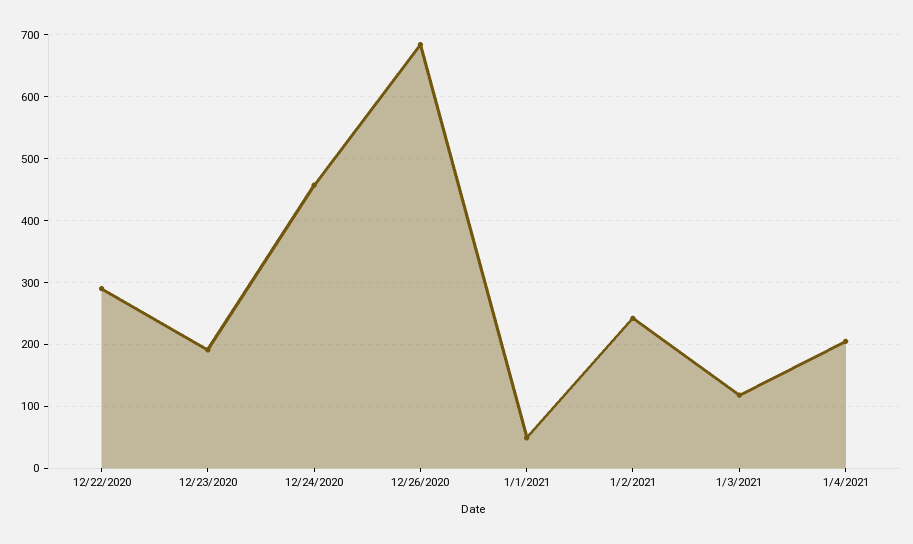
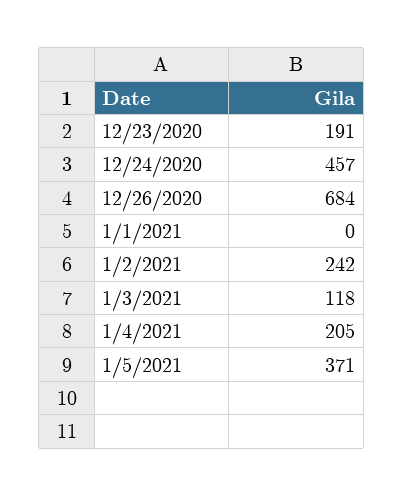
12/22/2020: 290 -> none
1/1/2021: 50 -> 0
1/5/2021: none -> 371

